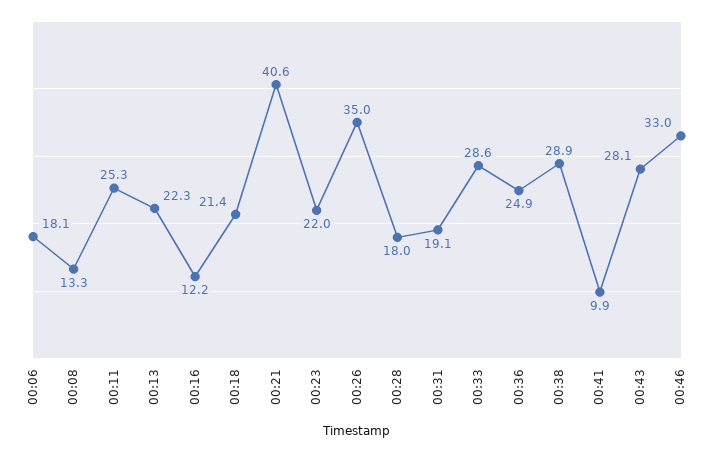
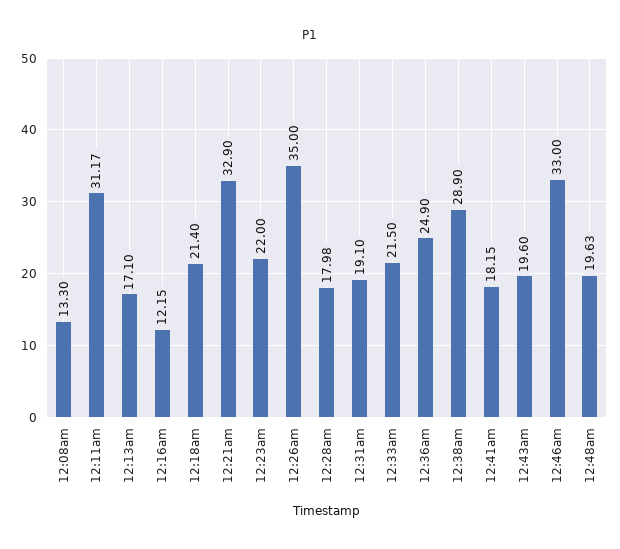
00:06: 18.1 -> none
00:11: 25.3 -> 31.17
00:13: 22.3 -> 17.1
00:21: 40.6 -> 32.9
00:33: 28.6 -> 21.5
00:41: 9.9 -> 18.15
00:43: 28.1 -> 19.6
12:48am: none -> 19.63

